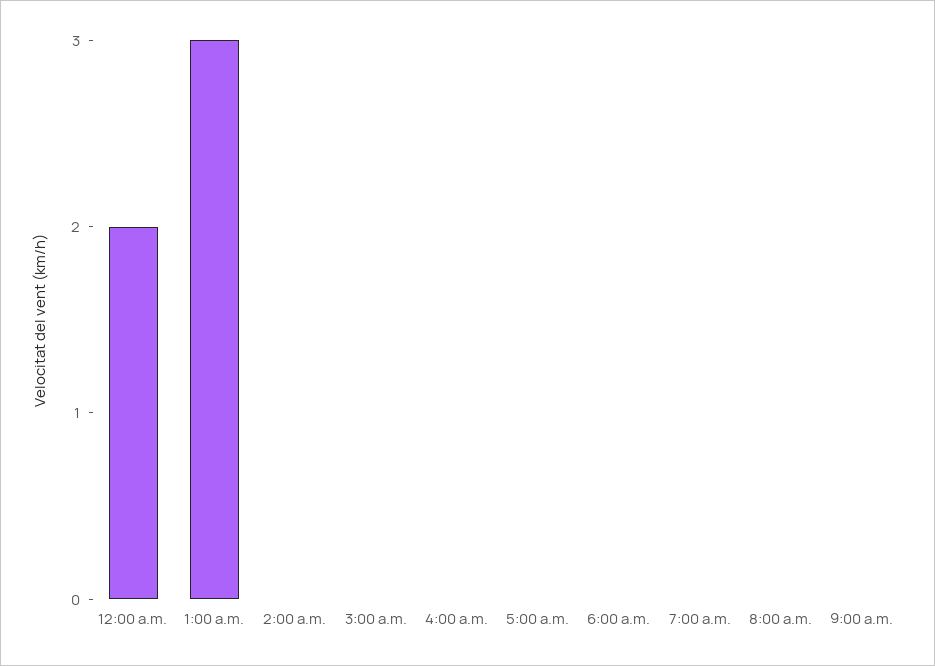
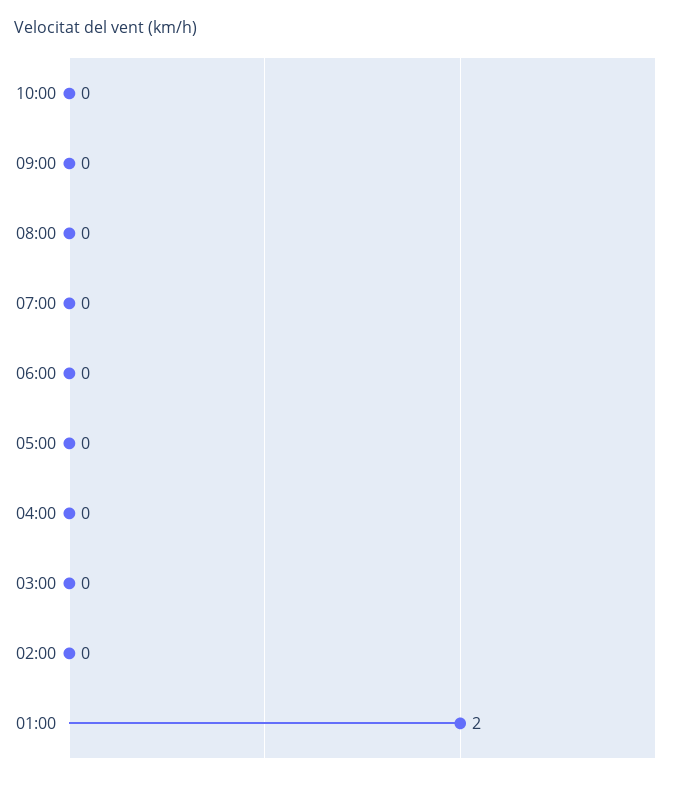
12:00 a.m.: 2 -> none
1:00 a.m.: 3 -> 2
10:00: none -> 0

